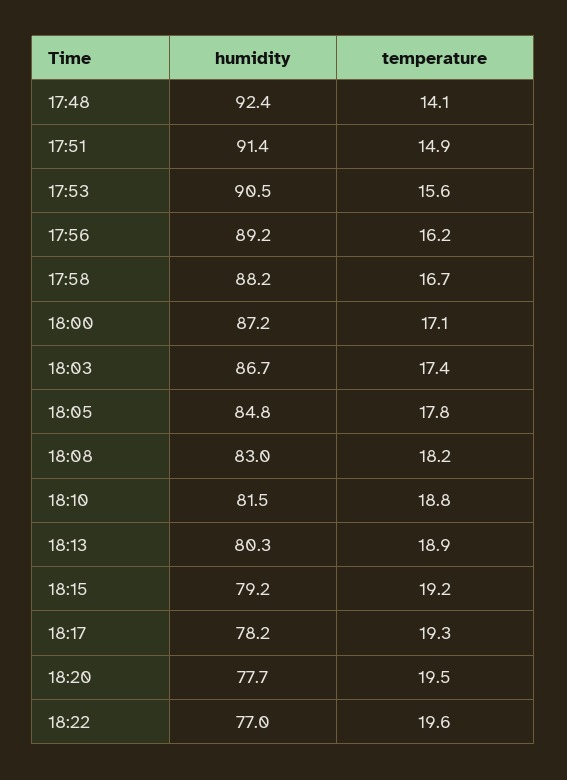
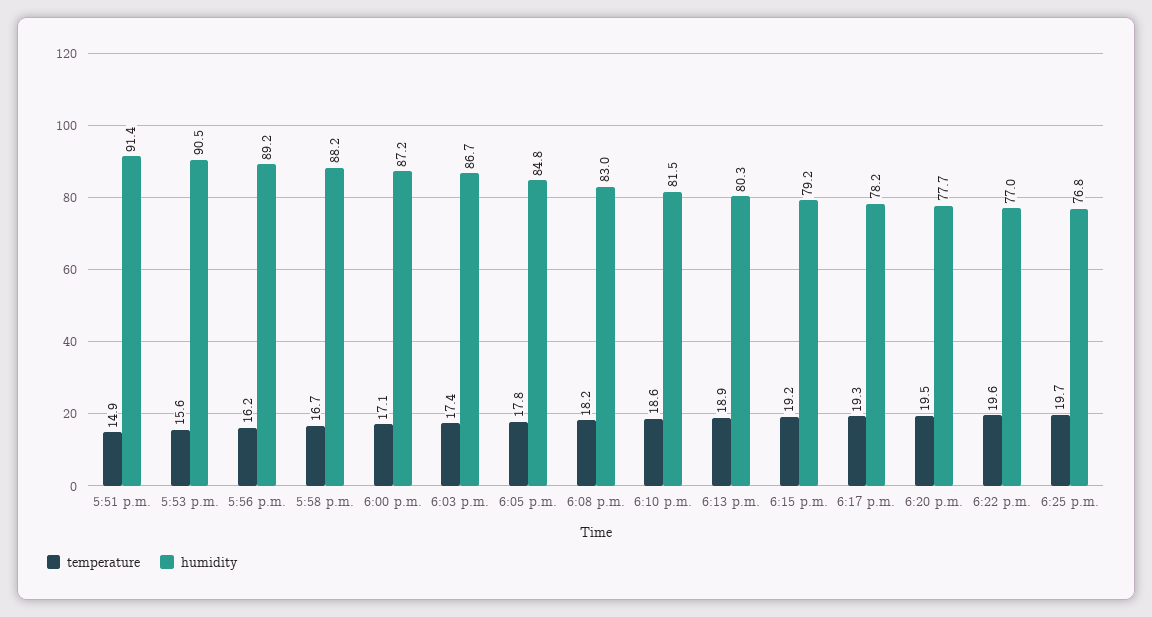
humidity, 17:48: 92.4 -> none
temperature, 17:48: 14.1 -> none
temperature, 18:10: 18.8 -> 18.6
temperature, 6:25 p.m.: none -> 19.7
humidity, 6:25 p.m.: none -> 76.8

